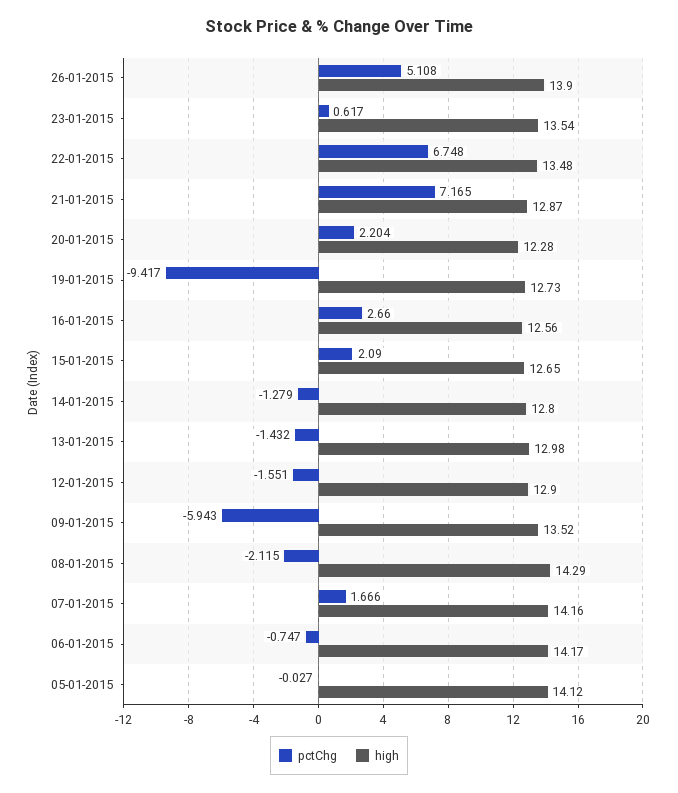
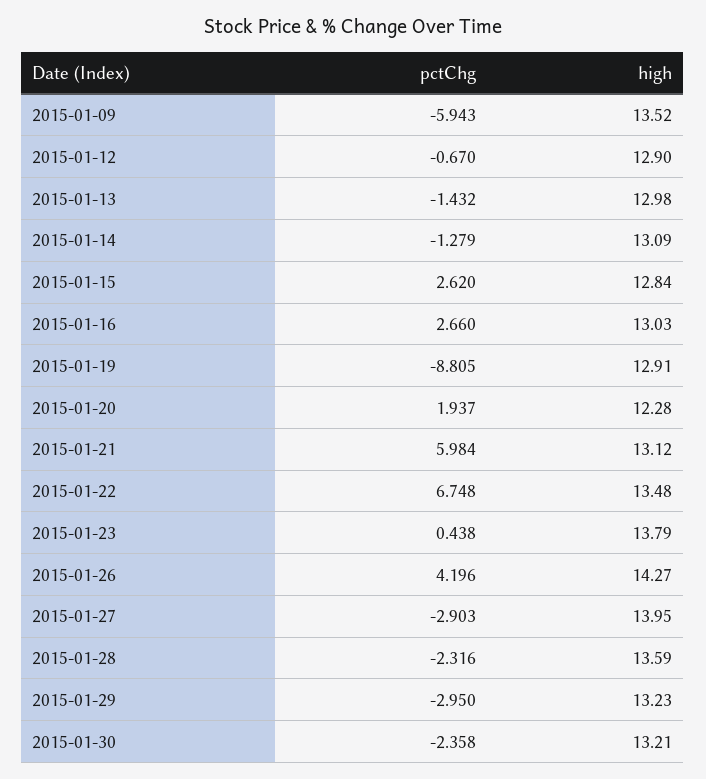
pctChg, 26-01-2015: 5.108 -> 4.196
high, 26-01-2015: 13.9 -> 14.27
pctChg, 23-01-2015: 0.617 -> 0.438
high, 23-01-2015: 13.54 -> 13.79
pctChg, 21-01-2015: 7.165 -> 5.984
high, 21-01-2015: 12.87 -> 13.12
pctChg, 20-01-2015: 2.204 -> 1.937
pctChg, 19-01-2015: -9.417 -> -8.805
high, 19-01-2015: 12.73 -> 12.91
high, 16-01-2015: 12.56 -> 13.03
pctChg, 15-01-2015: 2.09 -> 2.62
high, 15-01-2015: 12.65 -> 12.84
high, 14-01-2015: 12.8 -> 13.09
pctChg, 12-01-2015: -1.551 -> -0.67
pctChg, 08-01-2015: -2.115 -> none
high, 08-01-2015: 14.29 -> none
pctChg, 07-01-2015: 1.666 -> none
high, 07-01-2015: 14.16 -> none
pctChg, 06-01-2015: -0.747 -> none
high, 06-01-2015: 14.17 -> none
pctChg, 05-01-2015: -0.027 -> none
high, 05-01-2015: 14.12 -> none
pctChg, 2015-01-27: none -> -2.903
high, 2015-01-27: none -> 13.95
pctChg, 2015-01-28: none -> -2.316
high, 2015-01-28: none -> 13.59
pctChg, 2015-01-29: none -> -2.95
high, 2015-01-29: none -> 13.23
pctChg, 2015-01-30: none -> -2.358
high, 2015-01-30: none -> 13.21

